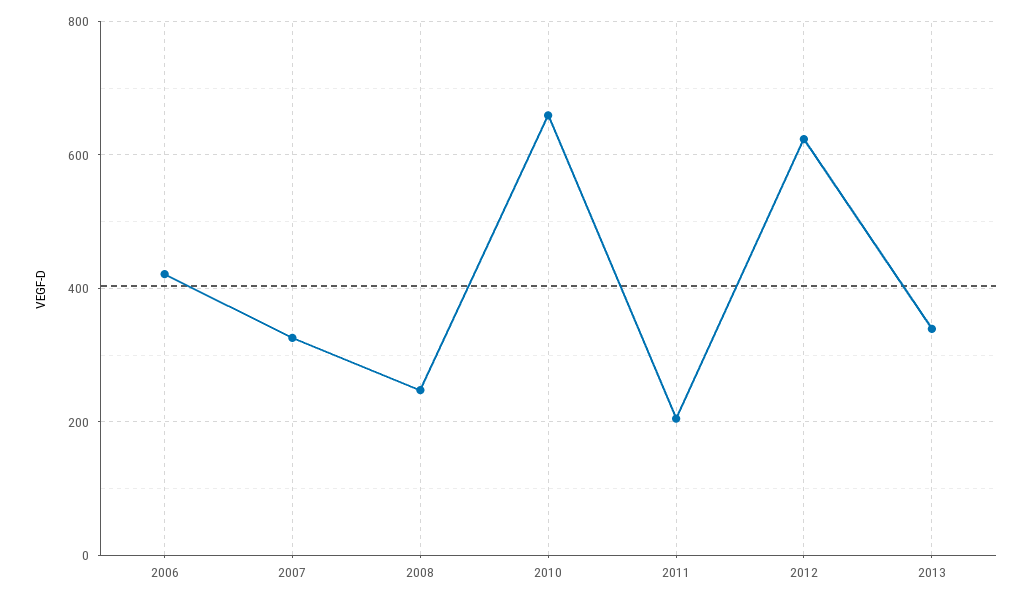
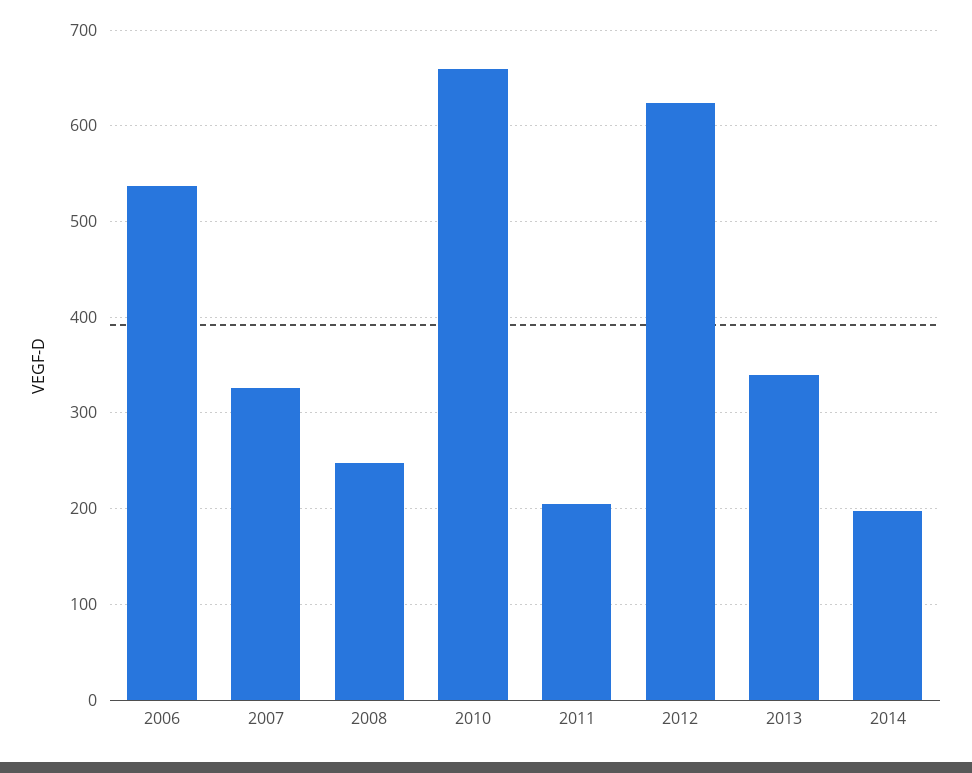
2006: 420 -> 540
2014: none -> 200

